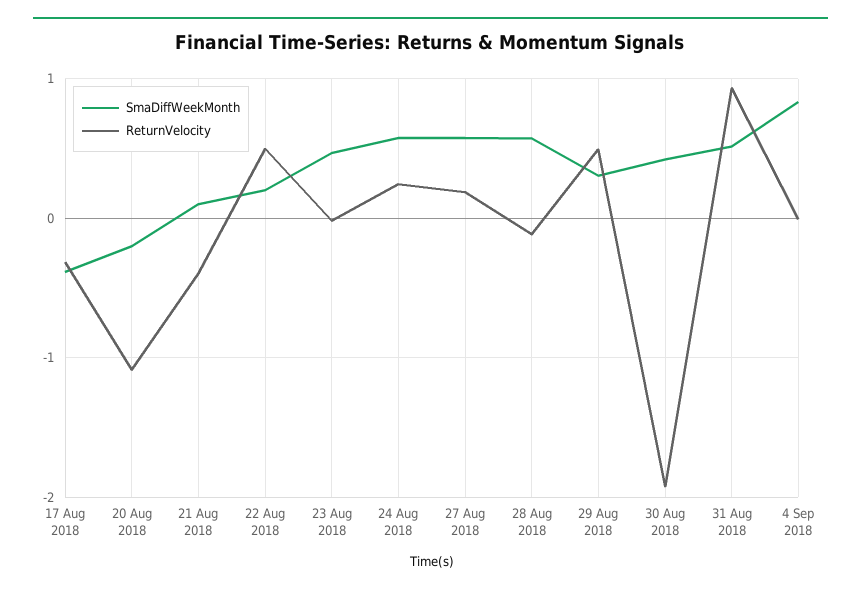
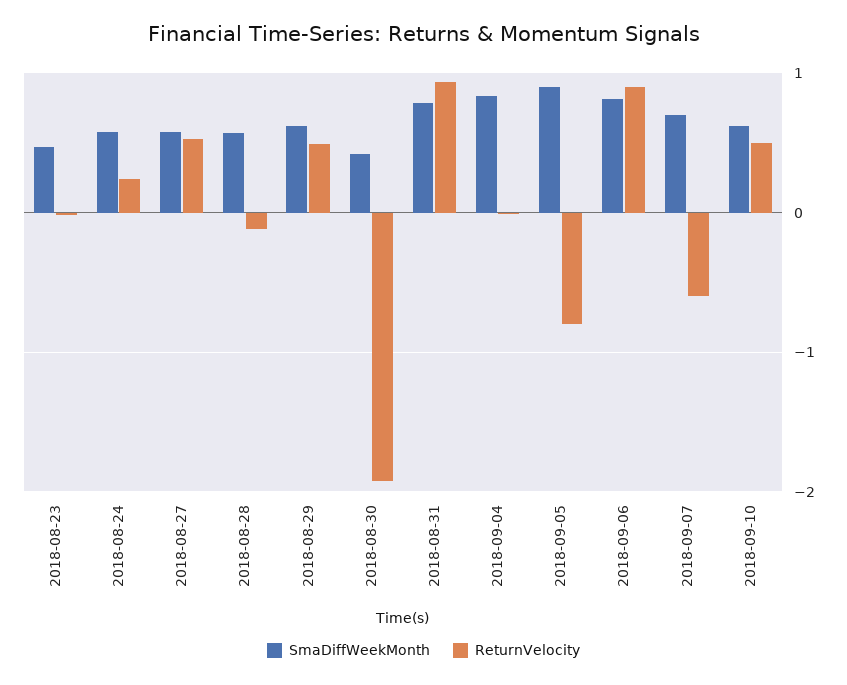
SmaDiffWeekMonth, 17 Aug 2018: -0.4 -> none
ReturnVelocity, 17 Aug 2018: -0.3 -> none
SmaDiffWeekMonth, 20 Aug 2018: -0.2 -> none
ReturnVelocity, 20 Aug 2018: -1.1 -> none
SmaDiffWeekMonth, 21 Aug 2018: 0.1 -> none
ReturnVelocity, 21 Aug 2018: -0.4 -> none
SmaDiffWeekMonth, 22 Aug 2018: 0.2 -> none
ReturnVelocity, 22 Aug 2018: 0.5 -> none
ReturnVelocity, 27 Aug 2018: 0.2 -> 0.5
SmaDiffWeekMonth, 29 Aug 2018: 0.3 -> 0.6
SmaDiffWeekMonth, 31 Aug 2018: 0.5 -> 0.8
SmaDiffWeekMonth, 2018-09-05: none -> 0.9
ReturnVelocity, 2018-09-05: none -> -0.8
SmaDiffWeekMonth, 2018-09-06: none -> 0.8
ReturnVelocity, 2018-09-06: none -> 0.9
SmaDiffWeekMonth, 2018-09-07: none -> 0.7
ReturnVelocity, 2018-09-07: none -> -0.6
SmaDiffWeekMonth, 2018-09-10: none -> 0.6
ReturnVelocity, 2018-09-10: none -> 0.5

